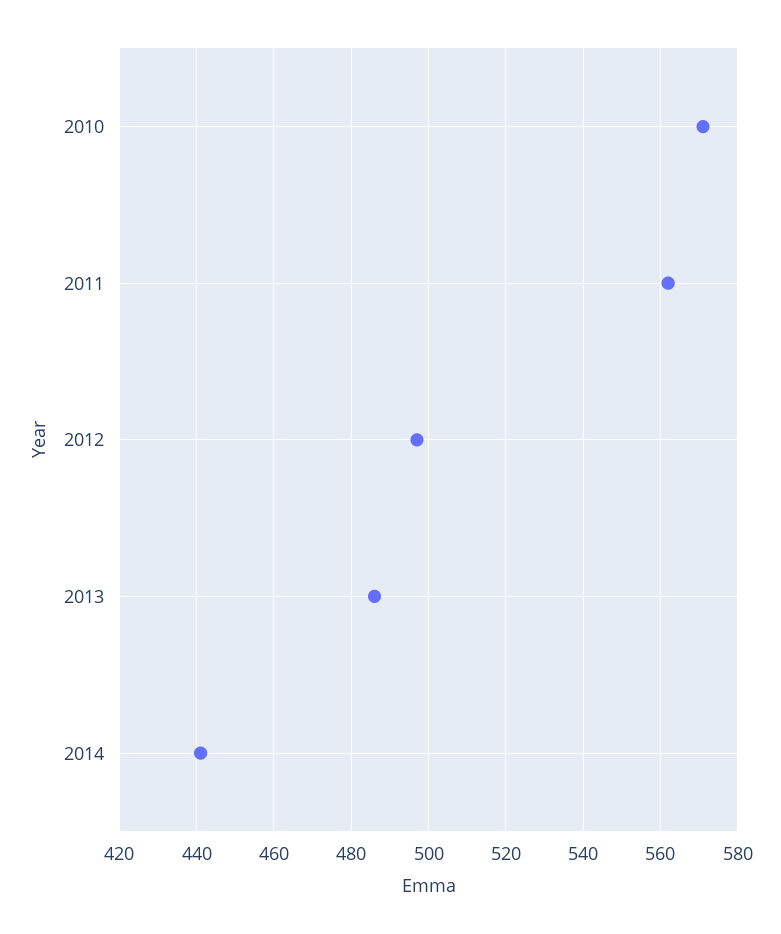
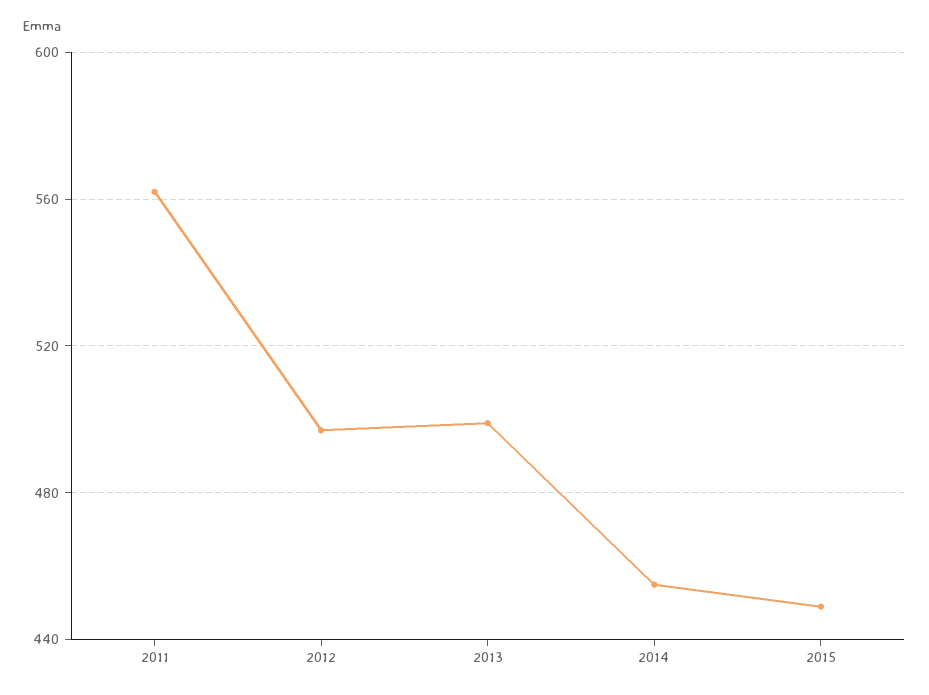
2010: 570 -> none
2013: 485 -> 500
2014: 440 -> 455
2015: none -> 450

